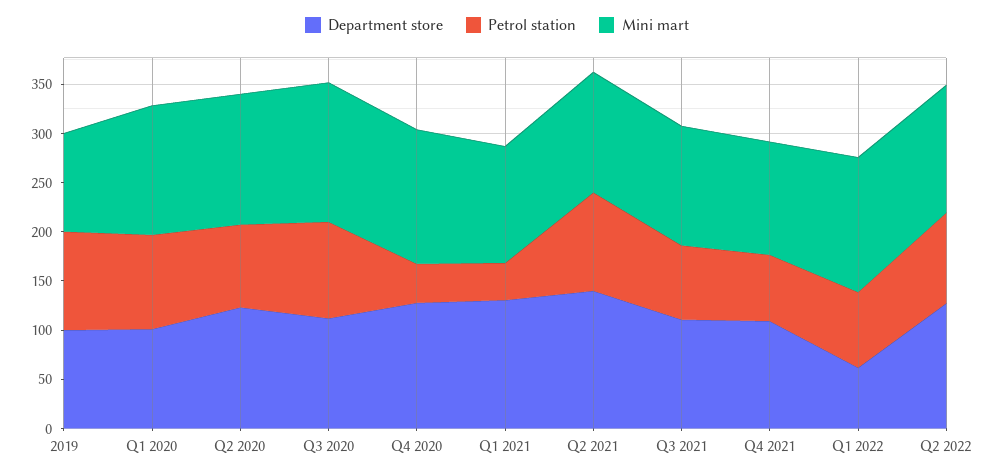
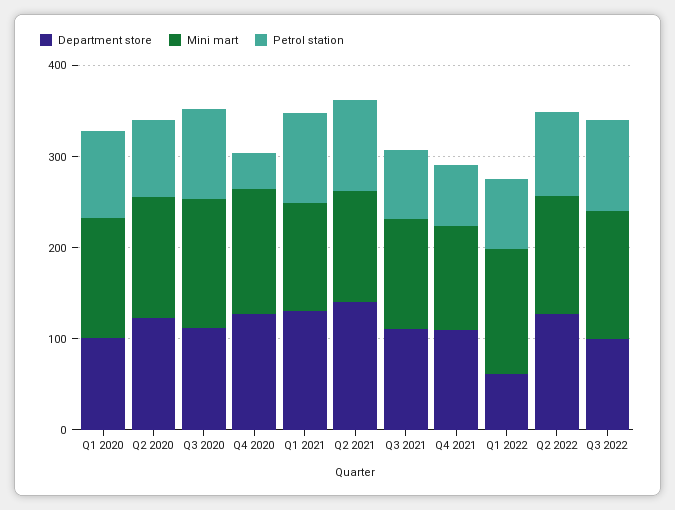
Department store, 2019: 100 -> none
Petrol station, 2019: 100 -> none
Mini mart, 2019: 100 -> none
Petrol station, Q1 2021: 40 -> 100
Department store, Q3 2022: none -> 100
Mini mart, Q3 2022: none -> 140
Petrol station, Q3 2022: none -> 100

